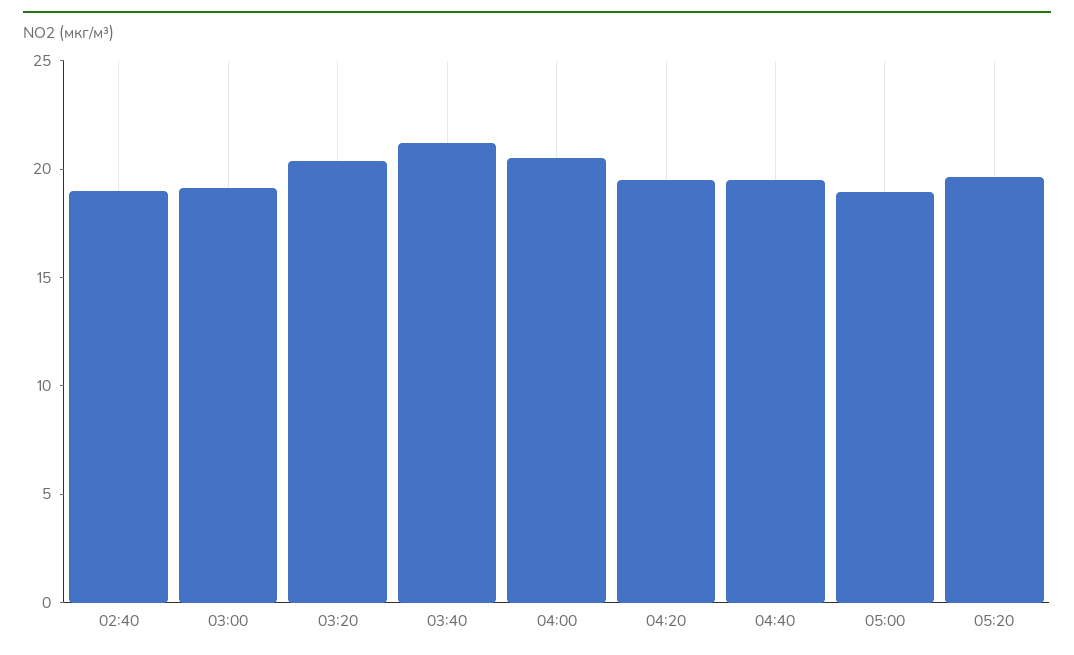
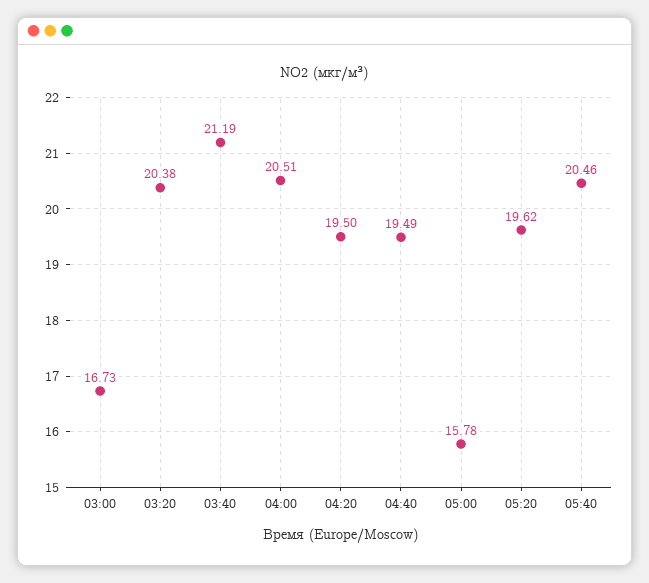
02:40: 19 -> none
03:00: 19 -> 16.73
05:00: 19 -> 15.78
05:40: none -> 20.46

